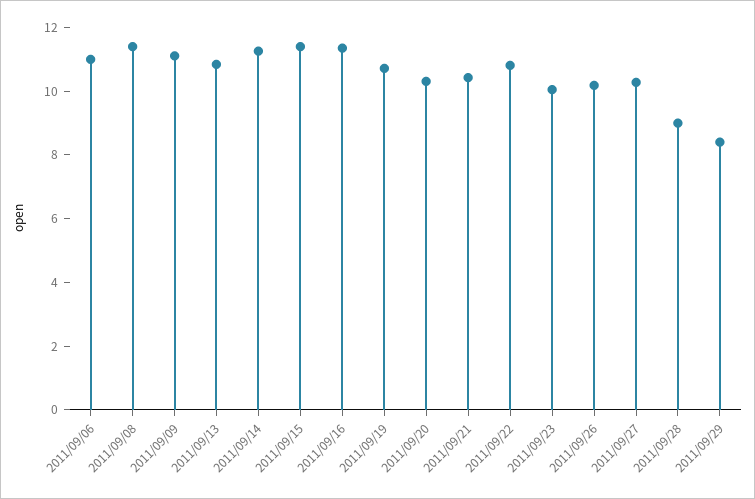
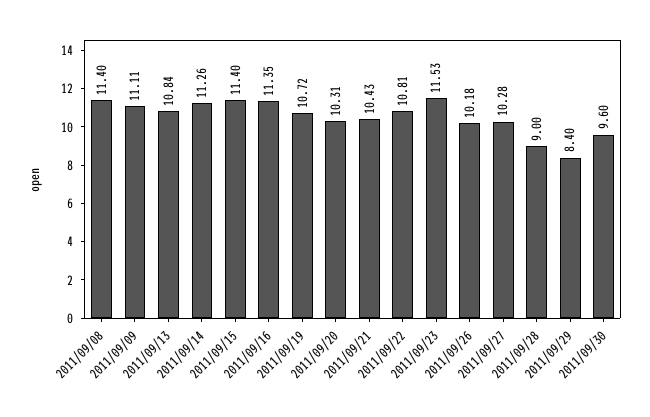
2011/09/06: 11 -> none
2011/09/23: 10 -> 11.53
2011/09/30: none -> 9.6

